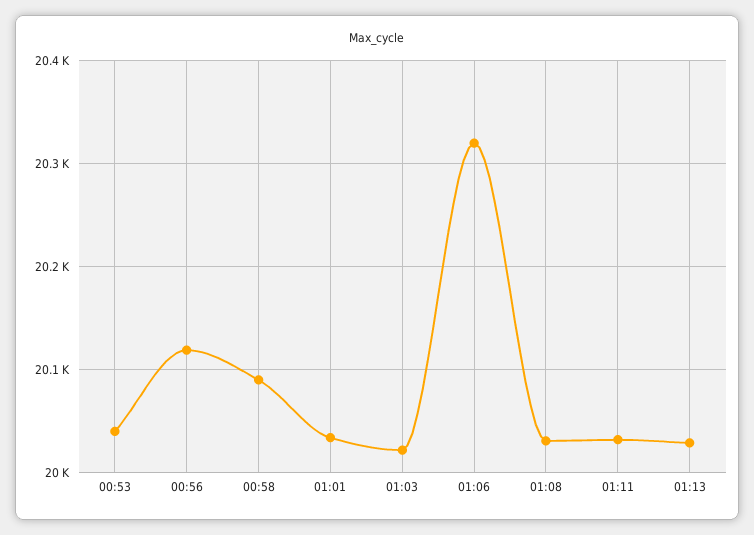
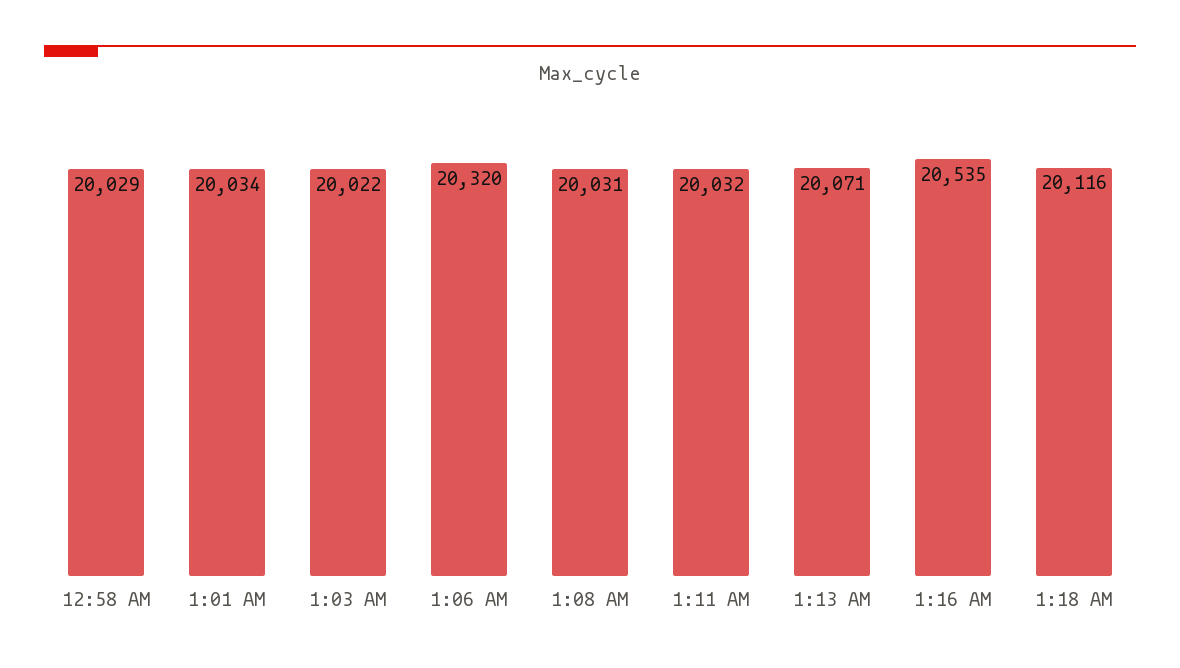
00:53: 20040 -> none
00:56: 20120 -> none
00:58: 20090 -> 20029
01:13: 20030 -> 20071
1:16 AM: none -> 20535
1:18 AM: none -> 20116

